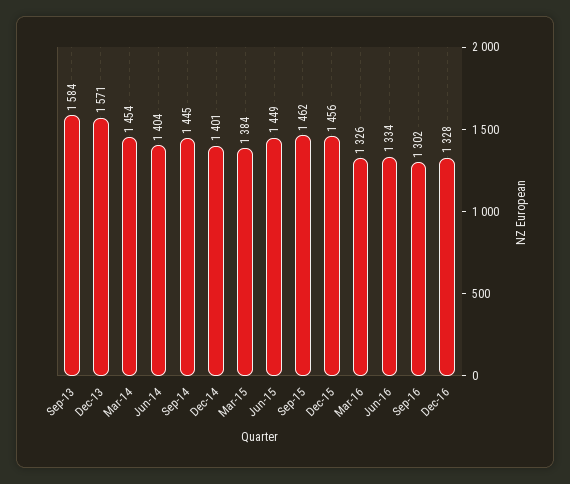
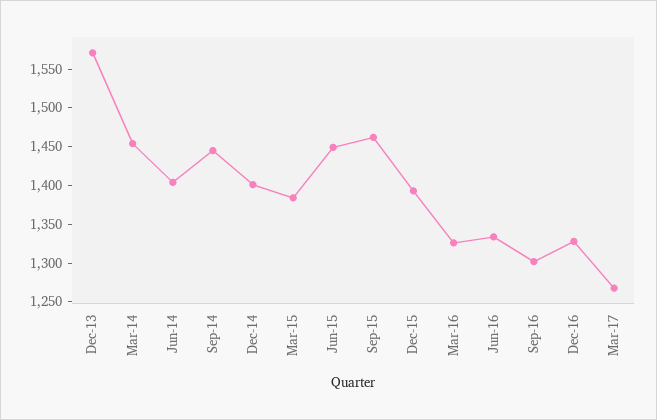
Sep-13: 1584 -> none
Dec-15: 1456 -> 1400
Mar-17: none -> 1275

